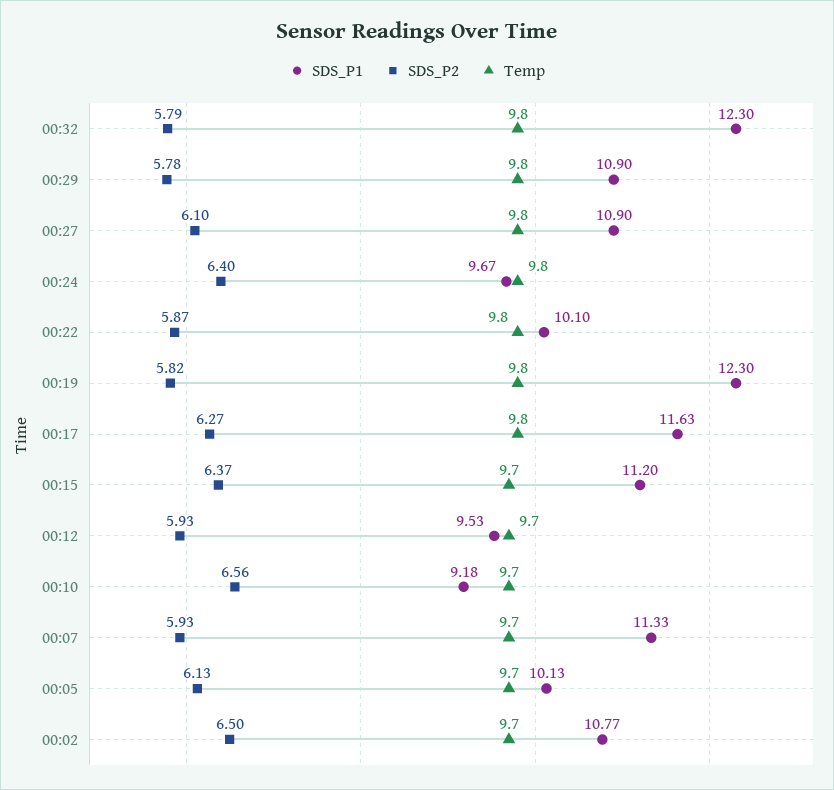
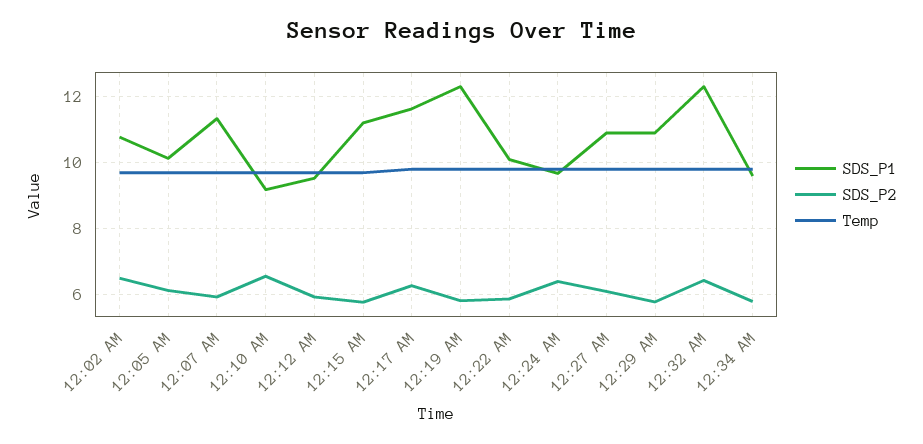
SDS_P2, 00:32: 5.79 -> 6.4
SDS_P2, 00:15: 6.37 -> 5.8
SDS_P1, 12:34 AM: none -> 9.6
SDS_P2, 12:34 AM: none -> 5.8
Temp, 12:34 AM: none -> 9.8

